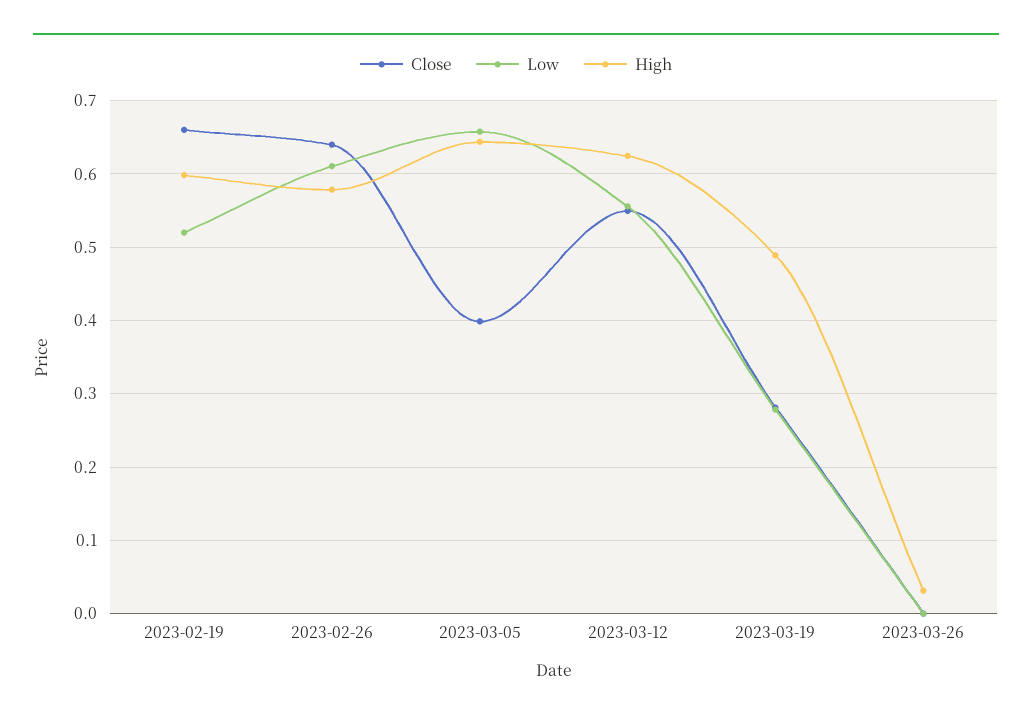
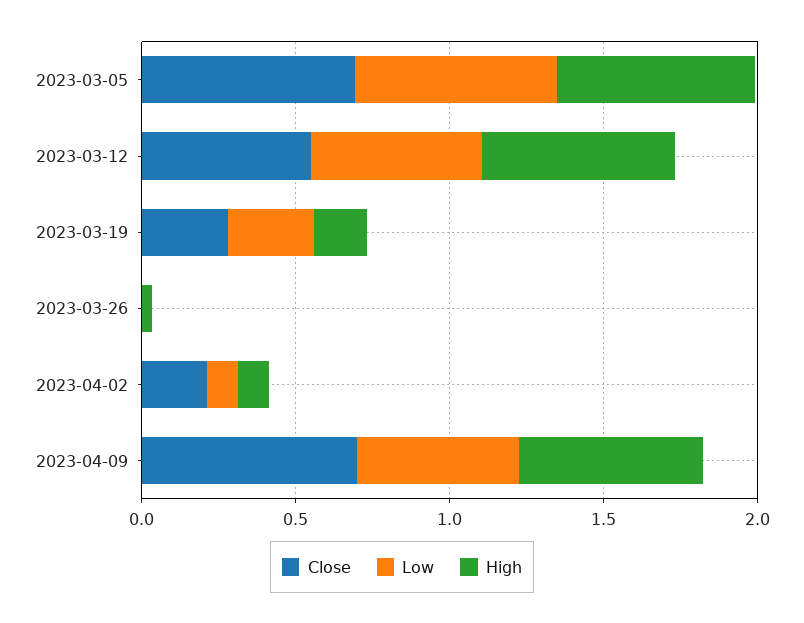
Close, 2023-02-19: 0.66 -> none
Low, 2023-02-19: 0.52 -> none
High, 2023-02-19: 0.6 -> none
Close, 2023-02-26: 0.64 -> none
Low, 2023-02-26: 0.61 -> none
High, 2023-02-26: 0.58 -> none
Close, 2023-03-05: 0.4 -> 0.7
High, 2023-03-19: 0.49 -> 0.2
Close, 2023-04-02: none -> 0.2
Low, 2023-04-02: none -> 0.1
High, 2023-04-02: none -> 0.1
Close, 2023-04-09: none -> 0.7
Low, 2023-04-09: none -> 0.5
High, 2023-04-09: none -> 0.6

